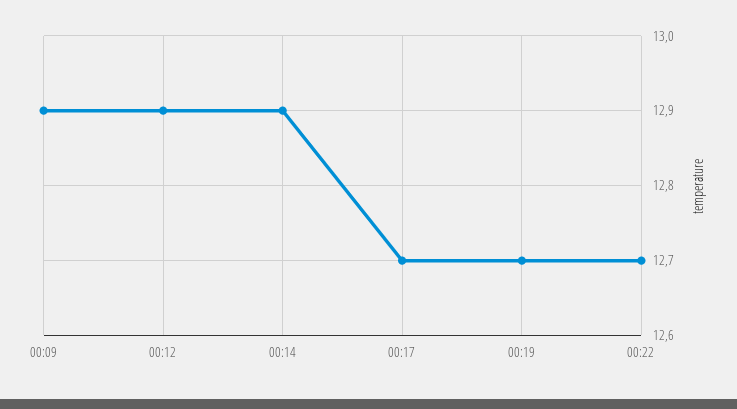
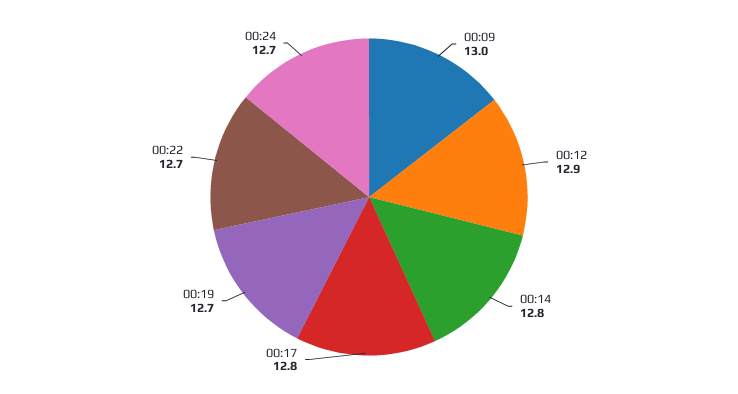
00:09: 12.9 -> 13
00:14: 12.9 -> 12.8
00:17: 12.7 -> 12.8
00:24: none -> 12.7

